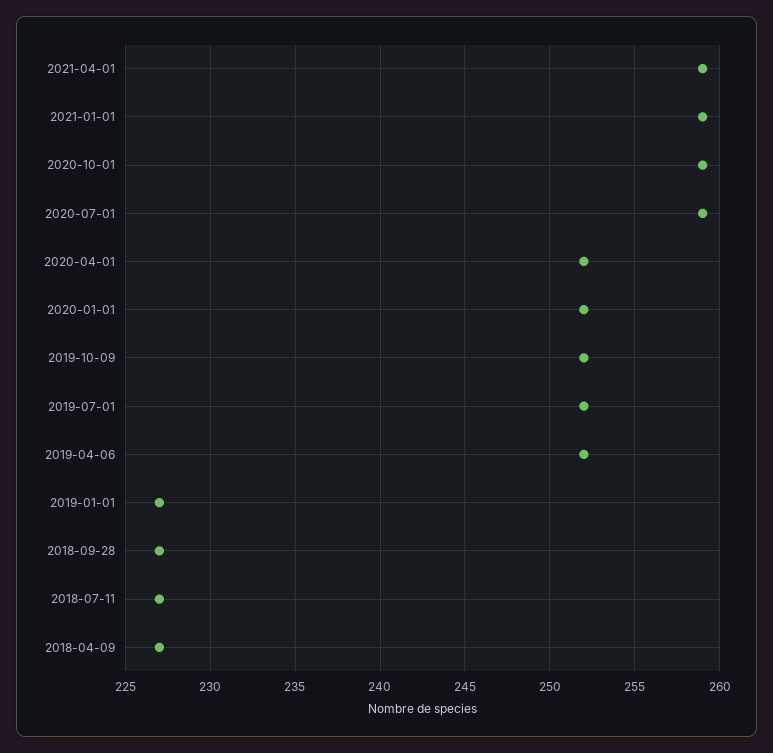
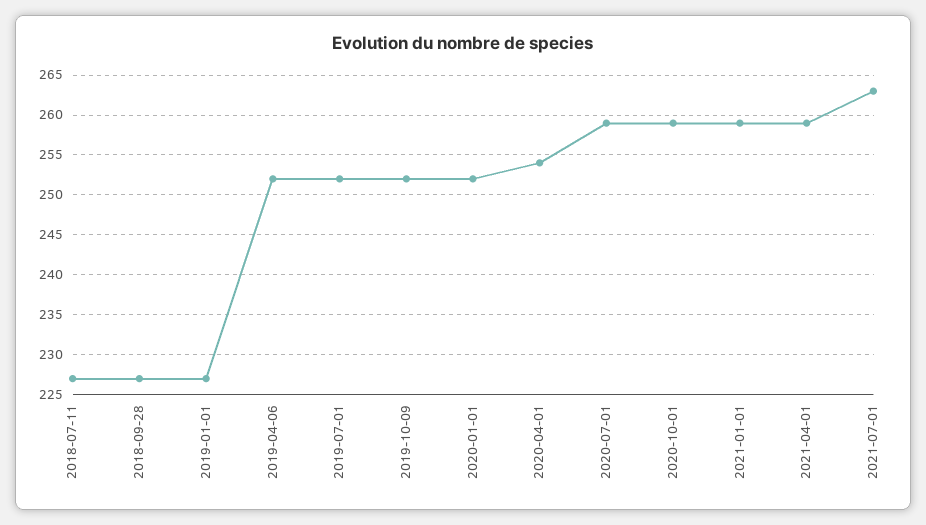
2020-04-01: 252 -> 254
2018-04-09: 227 -> none
2021-07-01: none -> 263

